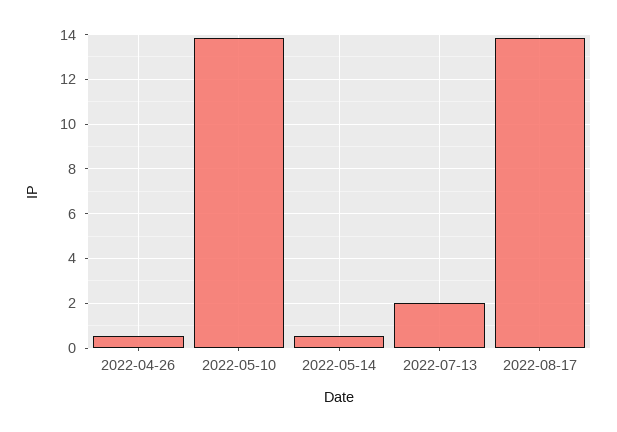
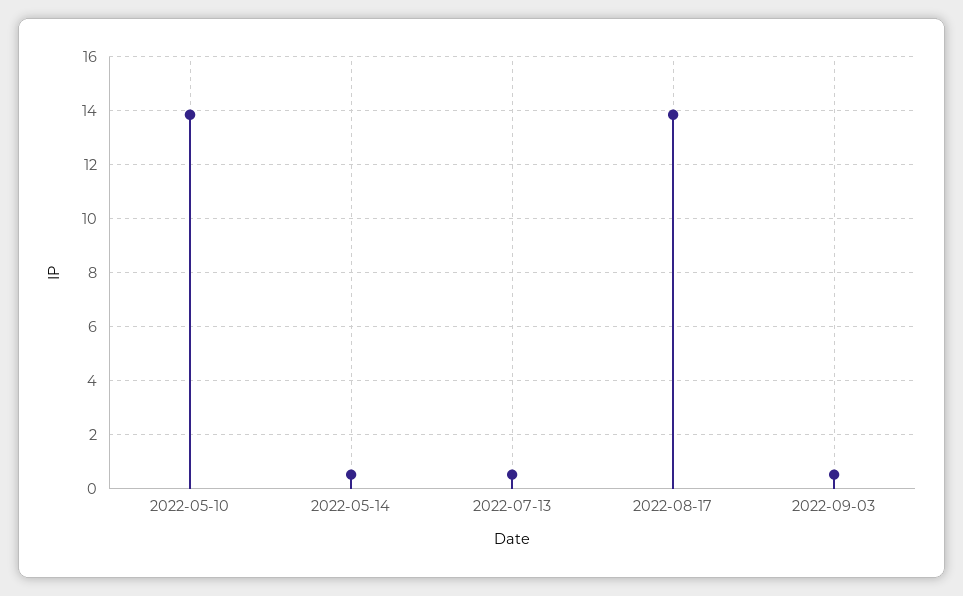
2022-04-26: 0.5 -> none
2022-07-13: 2 -> 0.5
2022-09-03: none -> 0.5

